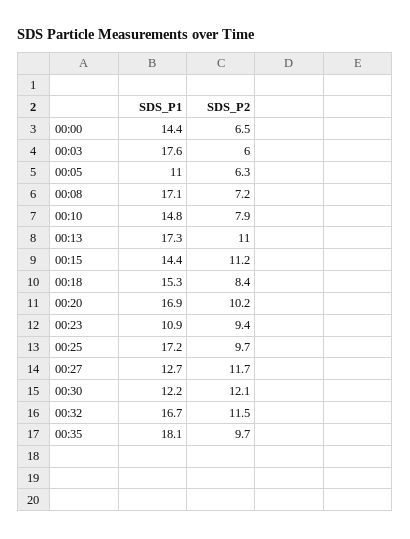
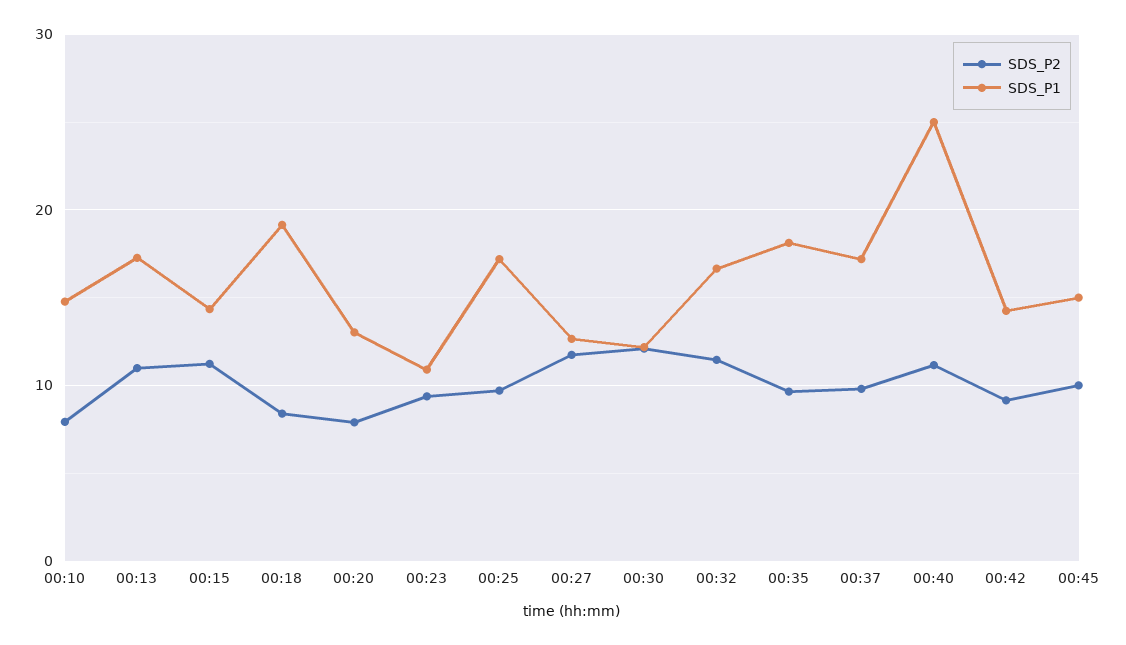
SDS_P1, 00:00: 14.4 -> none
SDS_P2, 00:00: 6.5 -> none
SDS_P1, 00:03: 17.6 -> none
SDS_P2, 00:03: 6 -> none
SDS_P1, 00:05: 11 -> none
SDS_P2, 00:05: 6.3 -> none
SDS_P1, 00:08: 17.1 -> none
SDS_P2, 00:08: 7.2 -> none
SDS_P1, 00:18: 15.3 -> 19
SDS_P1, 00:20: 16.9 -> 13
SDS_P2, 00:20: 10.2 -> 8
SDS_P2, 00:37: none -> 10
SDS_P1, 00:37: none -> 17
SDS_P2, 00:40: none -> 11
SDS_P1, 00:40: none -> 25
SDS_P2, 00:42: none -> 9
SDS_P1, 00:42: none -> 14
SDS_P2, 00:45: none -> 10
SDS_P1, 00:45: none -> 15

